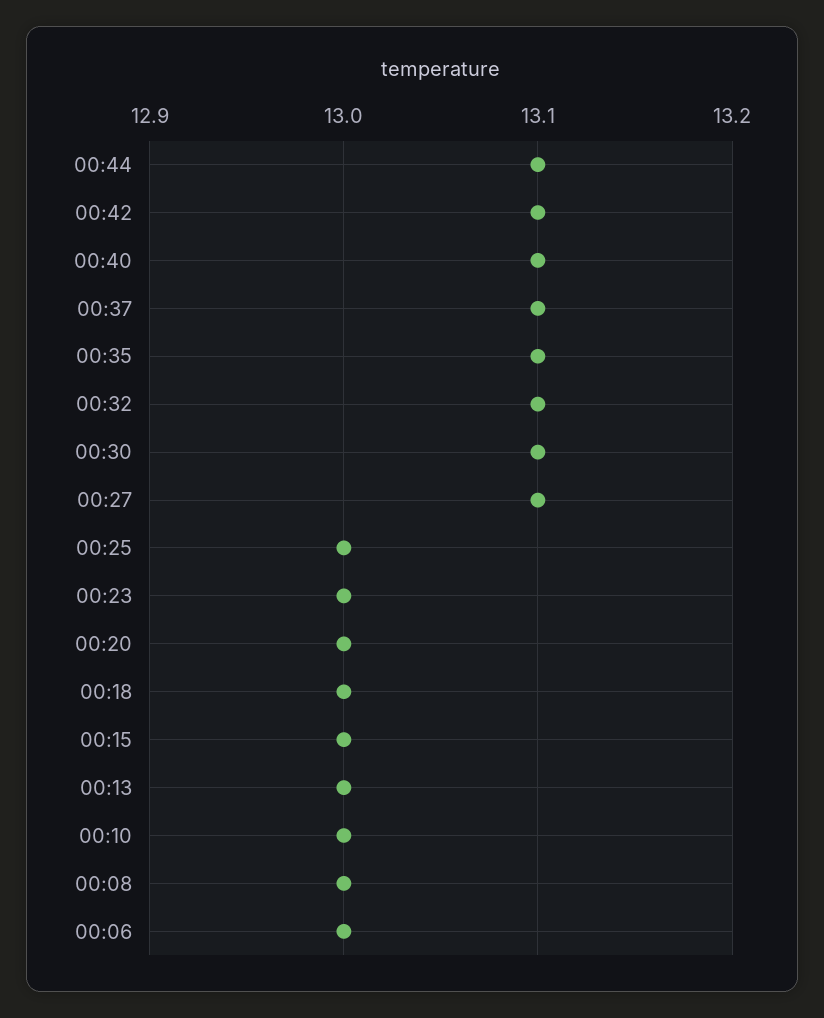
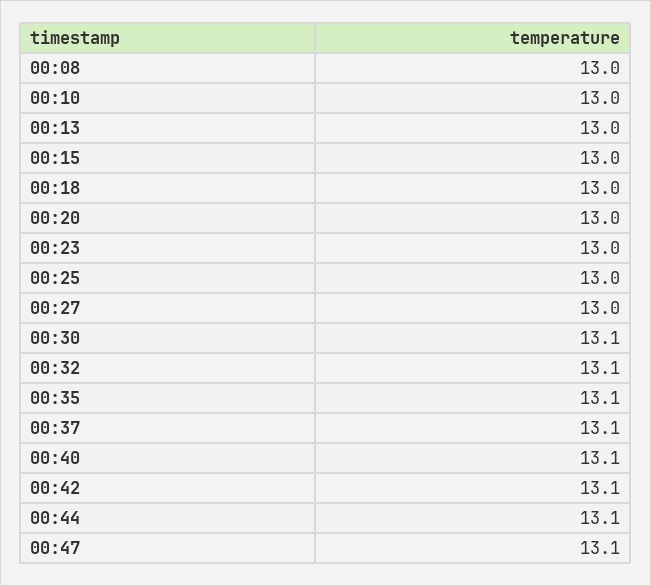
00:27: 13.1 -> 13
00:06: 13 -> none
00:47: none -> 13.1

